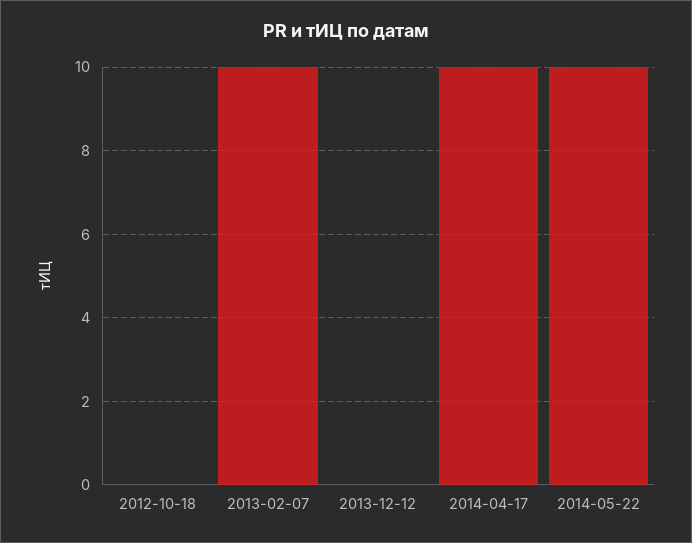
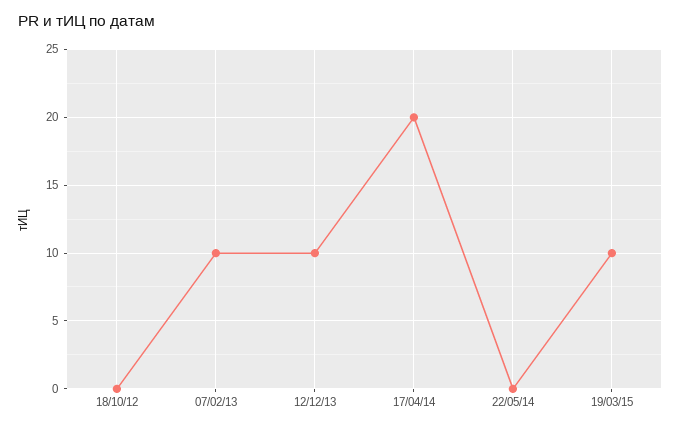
2013-12-12: 0 -> 10
2014-04-17: 10 -> 20
2014-05-22: 10 -> 0
19/03/15: none -> 10

